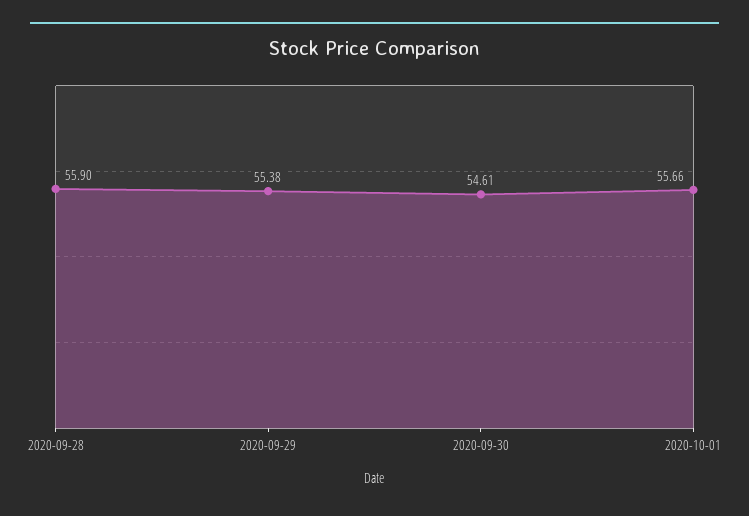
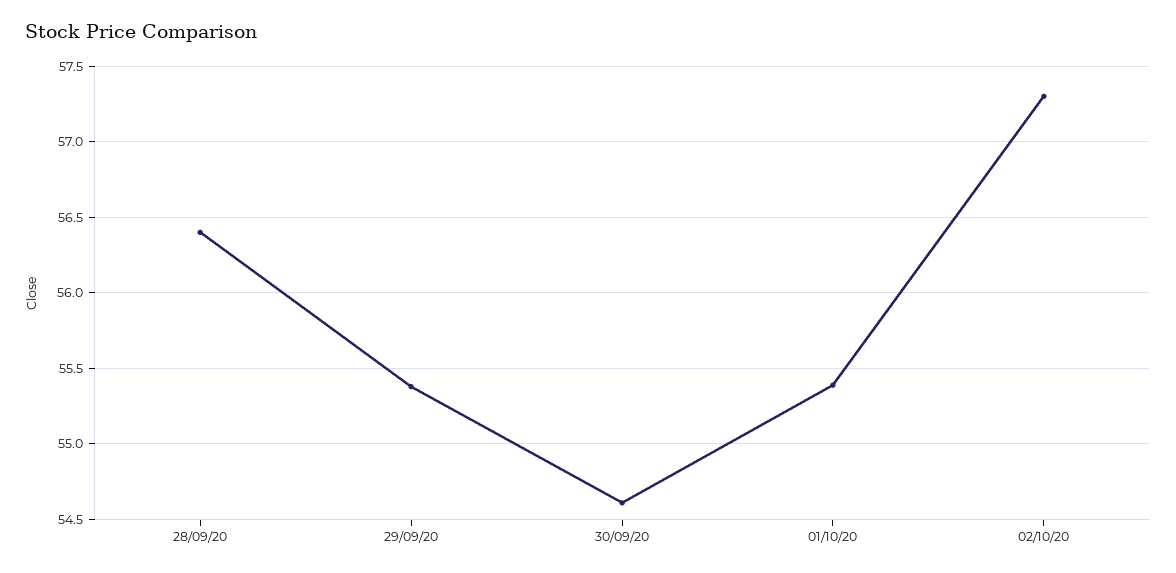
2020-09-28: 55.9 -> 56.4
2020-10-01: 55.66 -> 55.4
02/10/20: none -> 57.3

